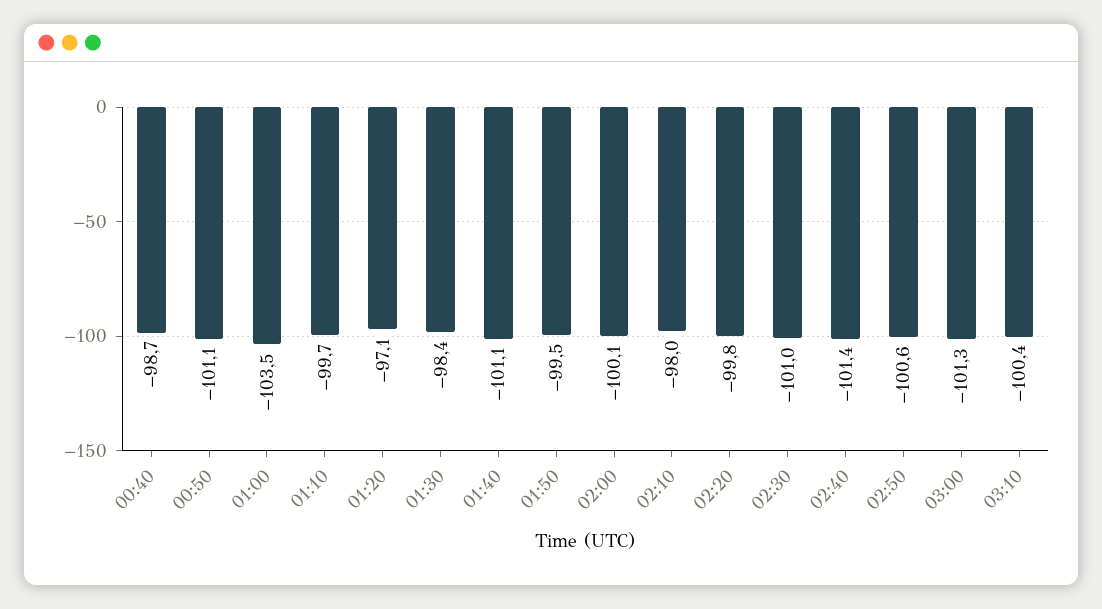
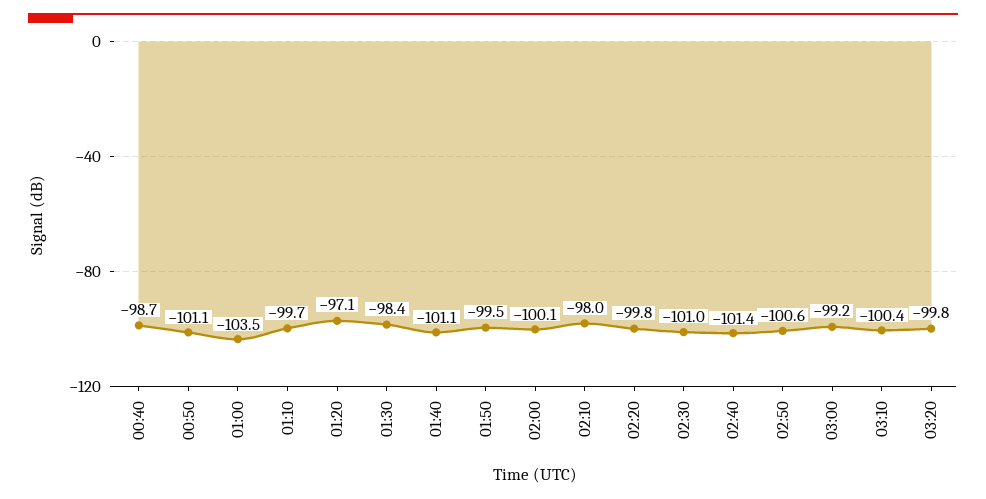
03:00: -101.3 -> -99.2
03:20: none -> -99.8

